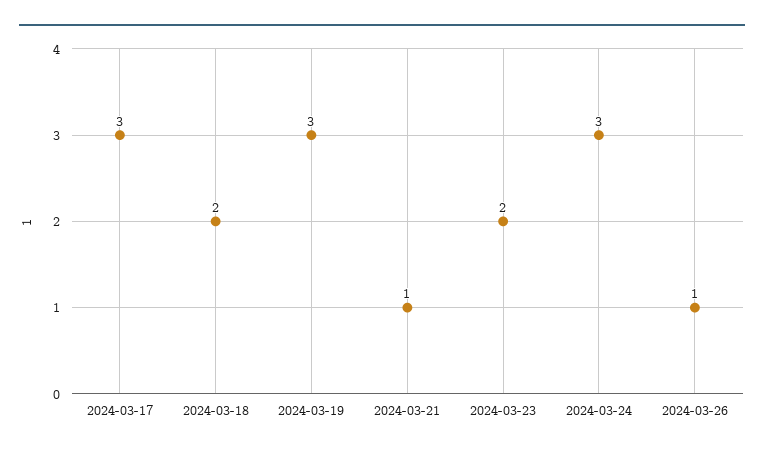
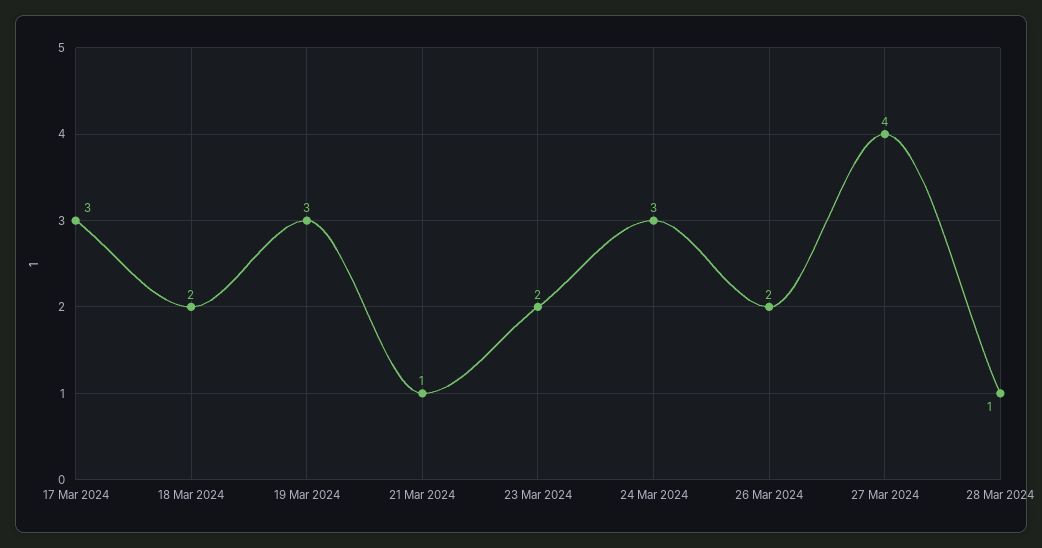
2024-03-26: 1 -> 2
27 Mar 2024: none -> 4
28 Mar 2024: none -> 1

